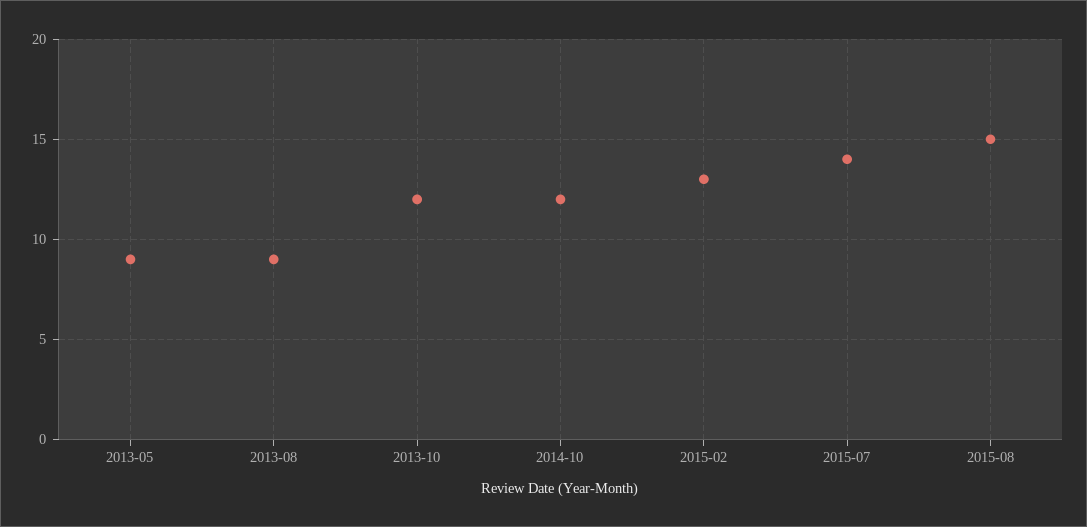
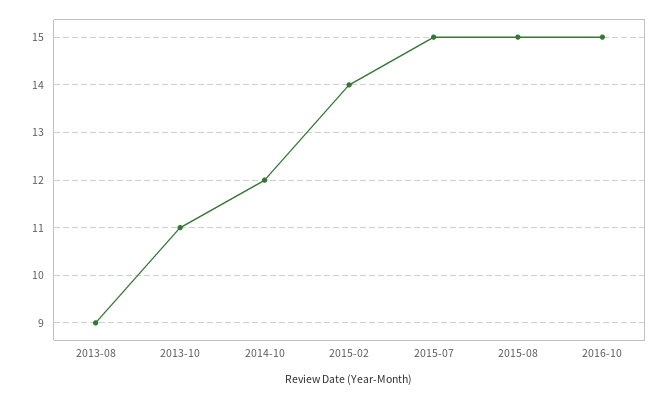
2013-05: 9 -> none
2013-10: 12 -> 11
2015-02: 13 -> 14
2015-07: 14 -> 15
2016-10: none -> 15

